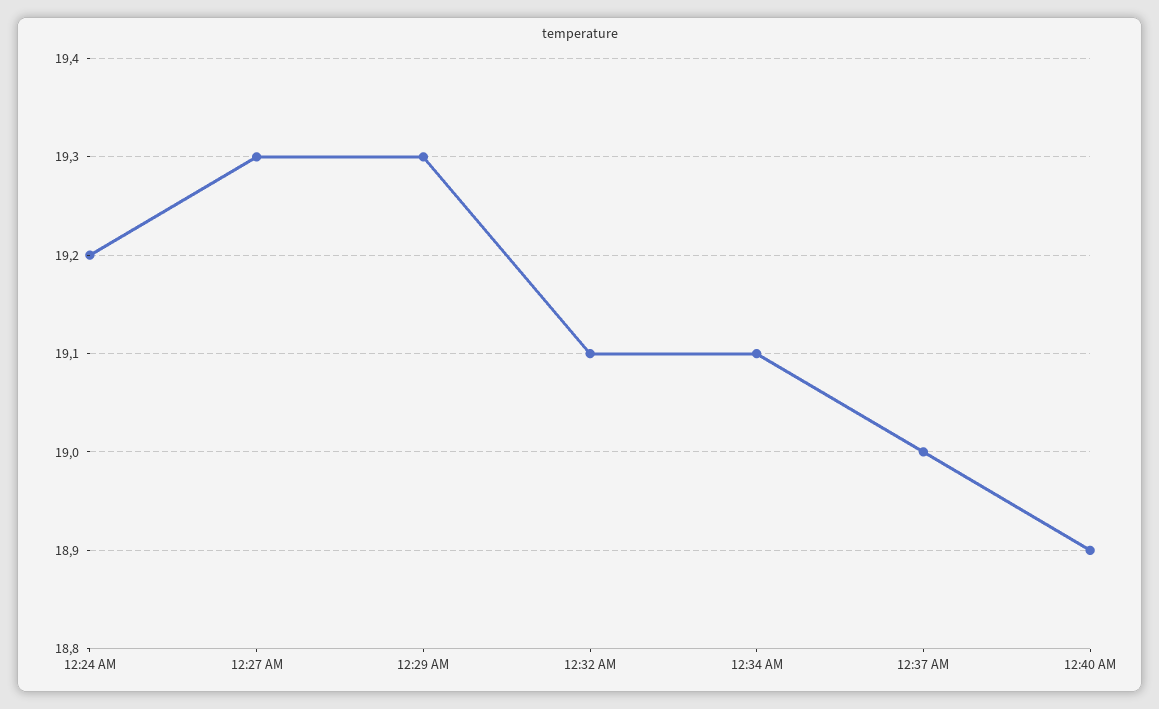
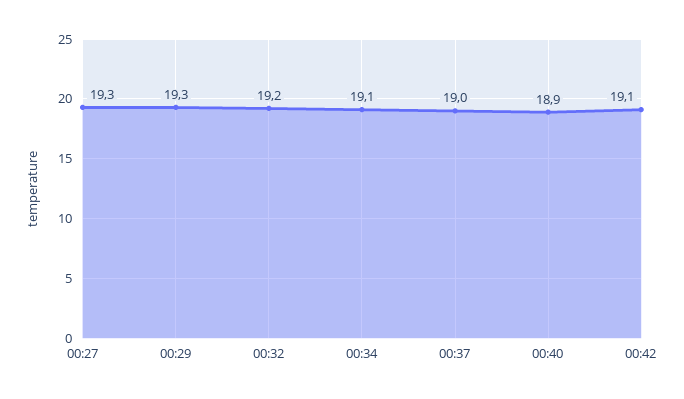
12:24 AM: 19.2 -> none
12:32 AM: 19.1 -> 19.2
00:42: none -> 19.1

